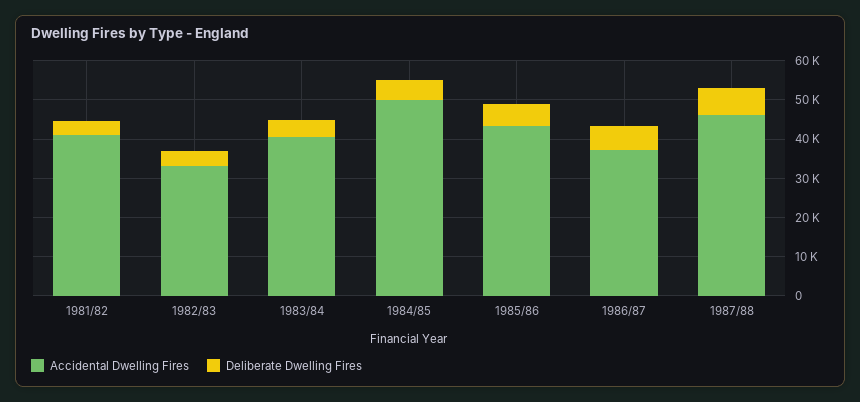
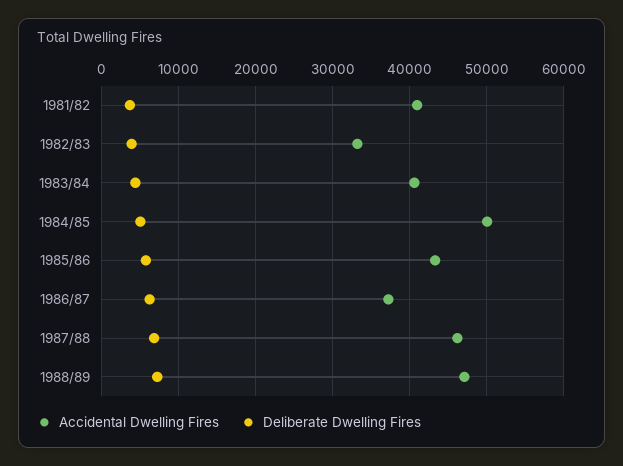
Accidental Dwelling Fires, 1988/89: none -> 47000
Deliberate Dwelling Fires, 1988/89: none -> 7000

